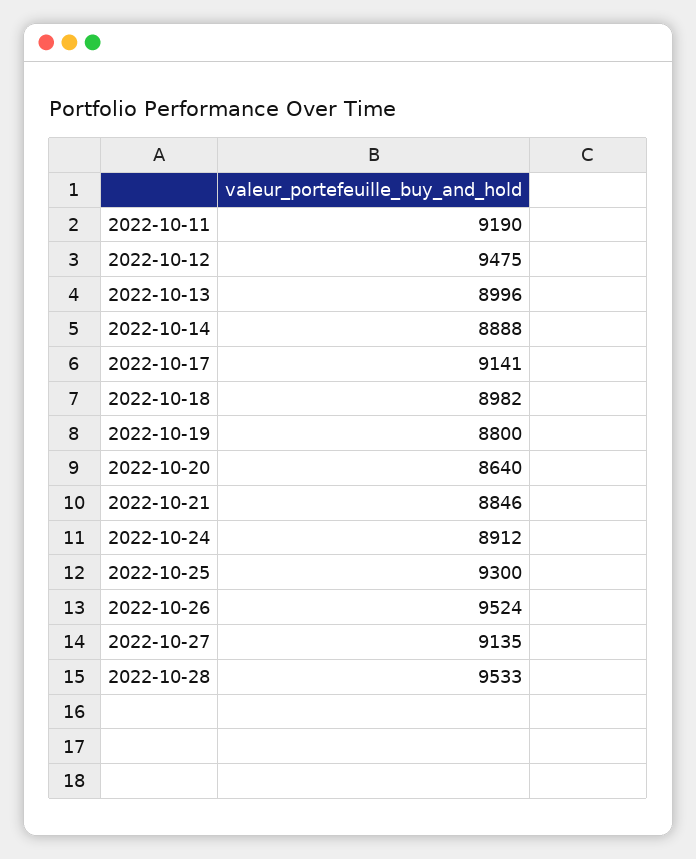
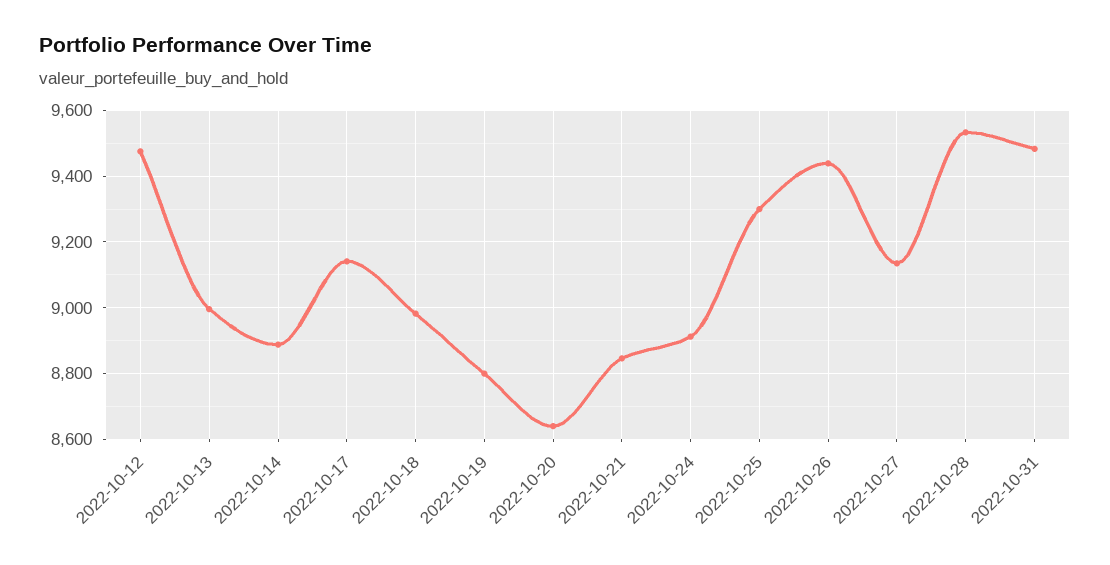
2022-10-11: 9190 -> none
2022-10-26: 9524 -> 9440
2022-10-31: none -> 9480

